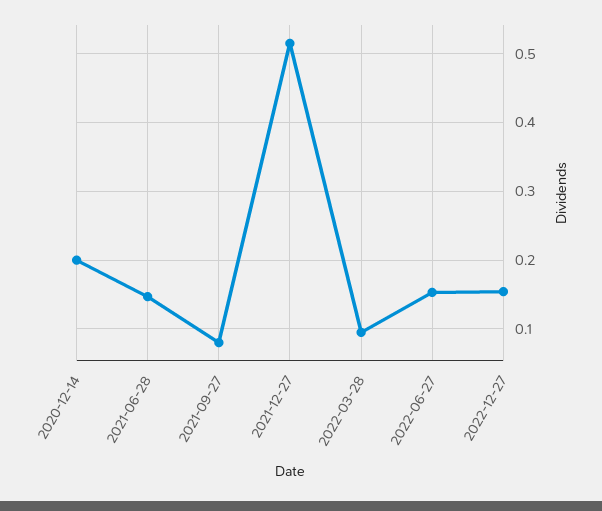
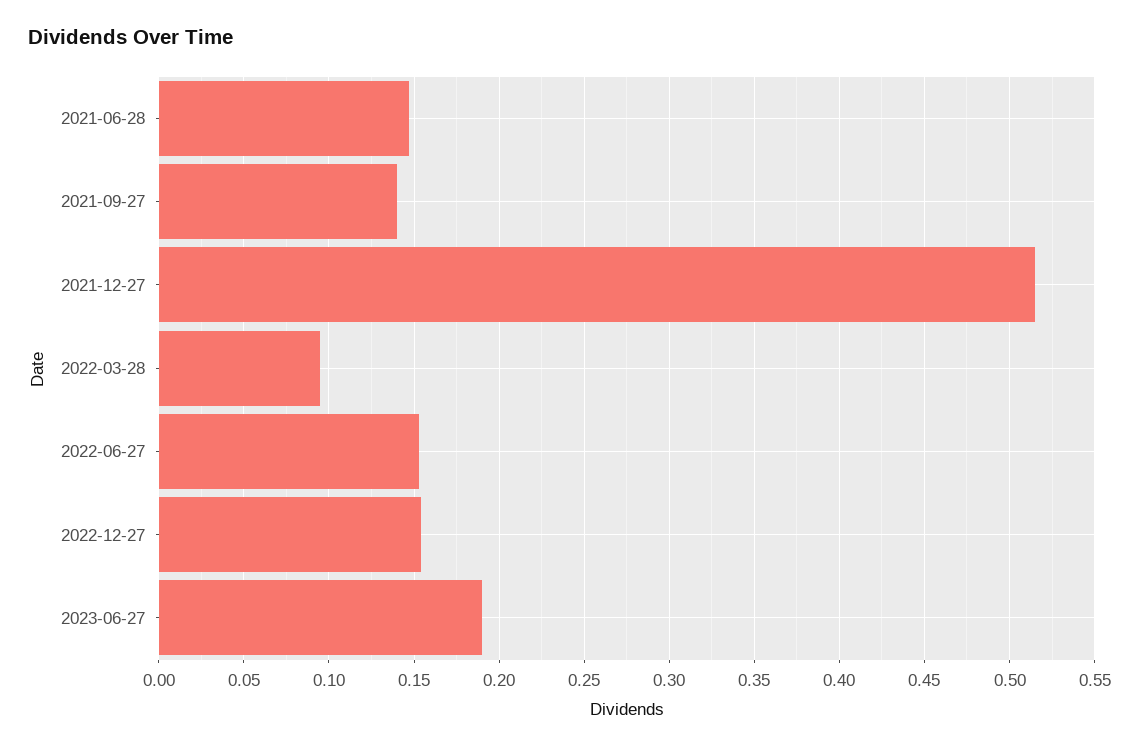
2020-12-14: 0.2 -> none
2021-09-27: 0.08 -> 0.14
2023-06-27: none -> 0.19

